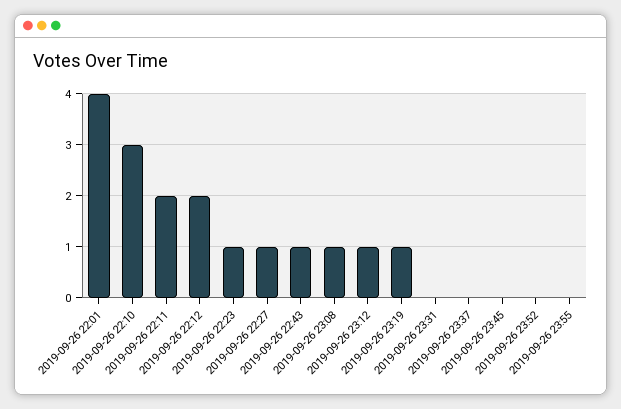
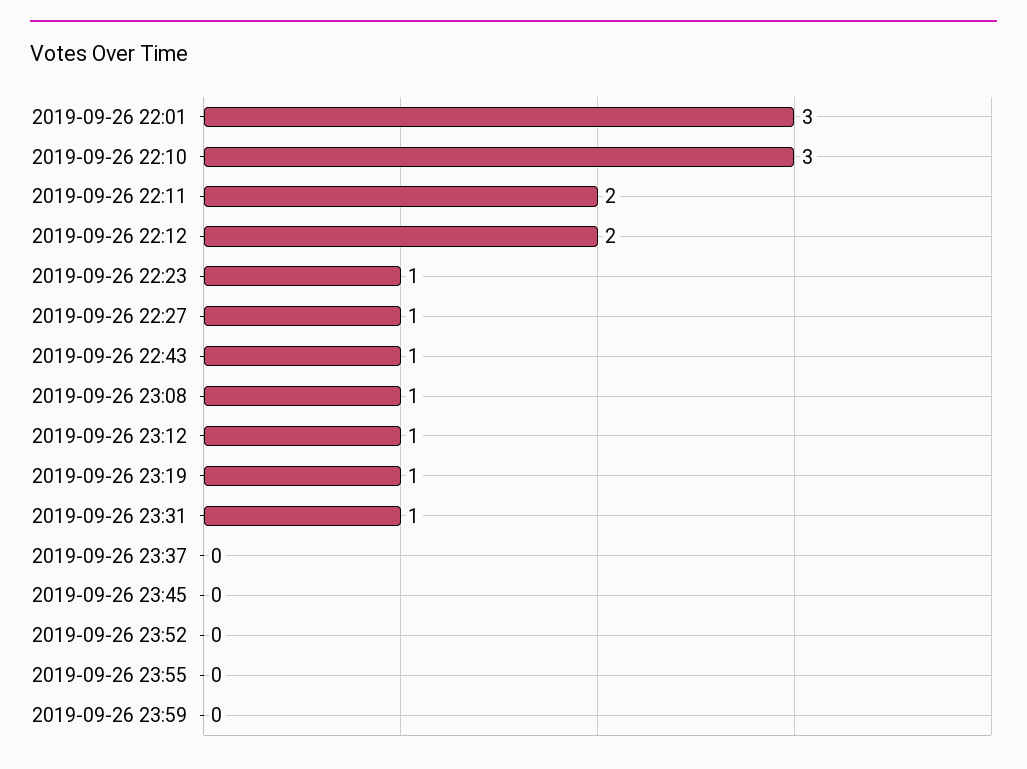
2019-09-26 22:01: 4 -> 3
2019-09-26 23:31: 0 -> 1
2019-09-26 23:59: none -> 0

